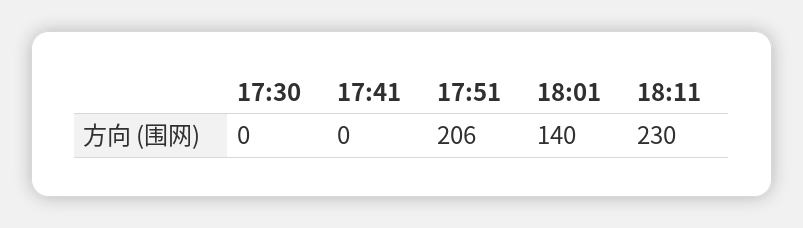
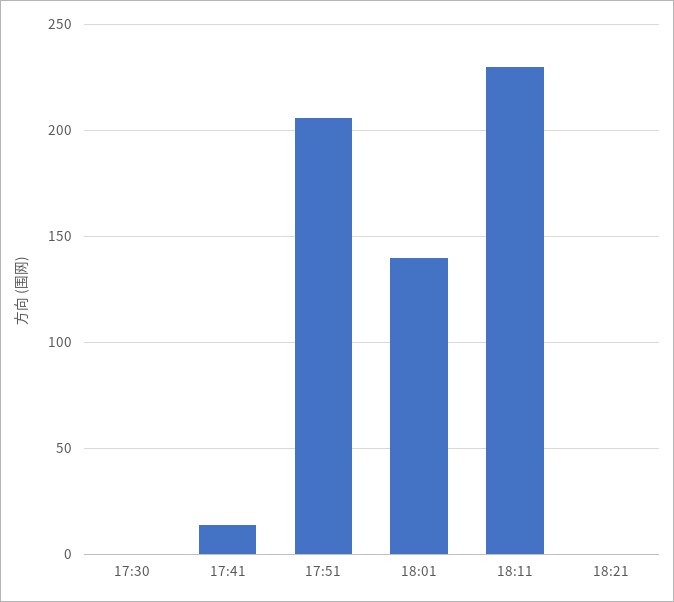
17:41: 0 -> 15
18:21: none -> 0

